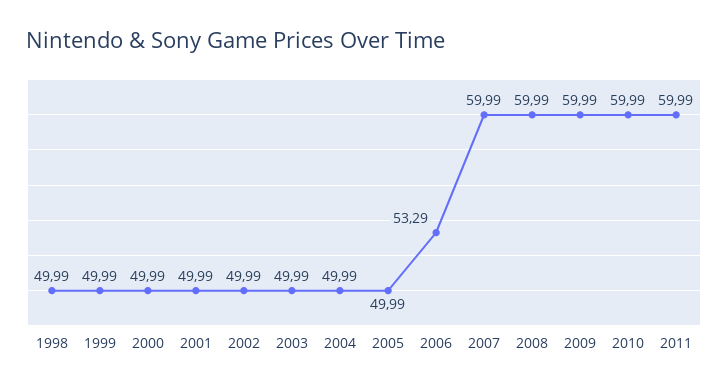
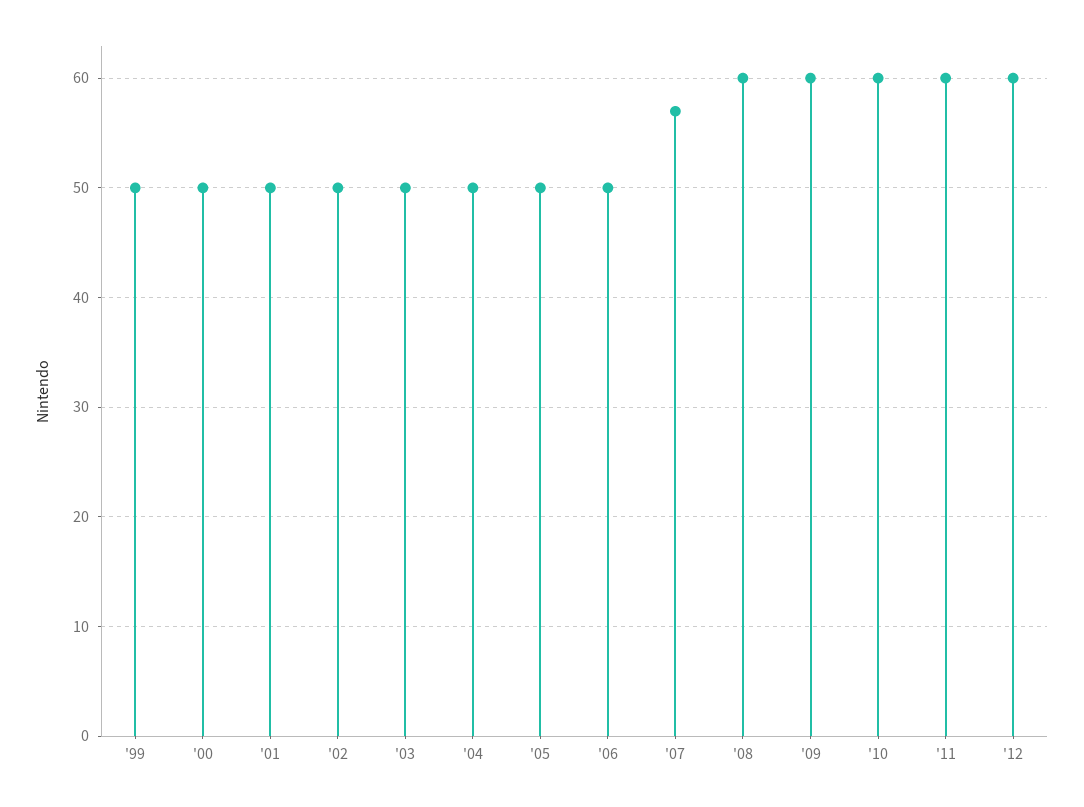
1998: 49.99 -> none
2006: 53.29 -> 50
2007: 59.99 -> 57
'12: none -> 60

